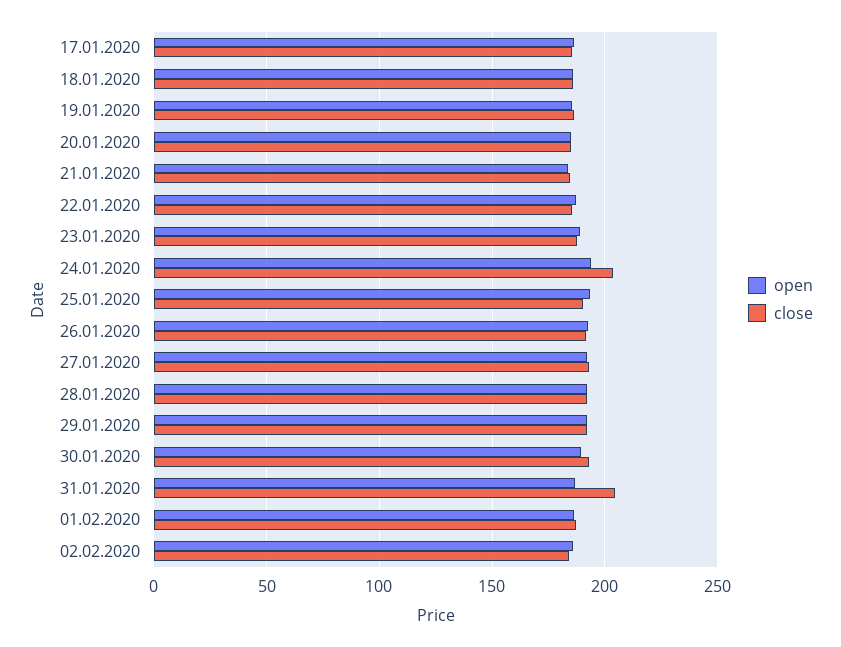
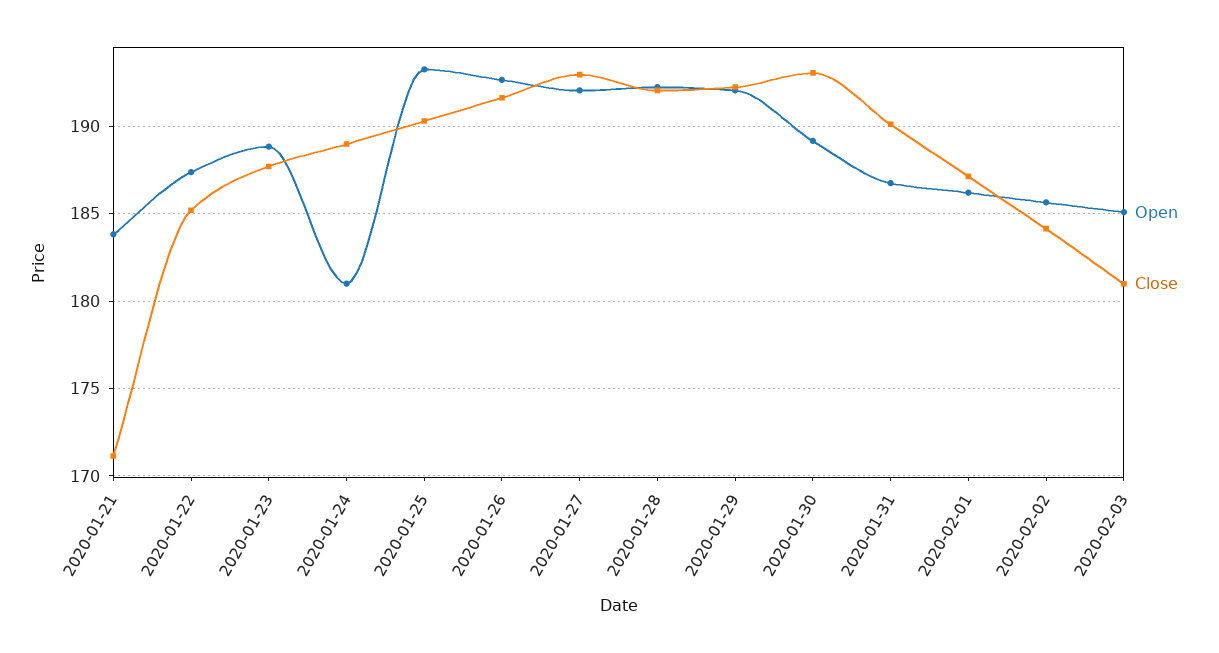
open, 17.01.2020: 185 -> none
close, 17.01.2020: 185 -> none
open, 18.01.2020: 185 -> none
close, 18.01.2020: 185 -> none
open, 19.01.2020: 185 -> none
close, 19.01.2020: 185 -> none
open, 20.01.2020: 185 -> none
close, 20.01.2020: 185 -> none
close, 21.01.2020: 185 -> 171
open, 24.01.2020: 195 -> 181
close, 24.01.2020: 205 -> 189
close, 31.01.2020: 205 -> 190
open, 2020-02-03: none -> 185
close, 2020-02-03: none -> 181

